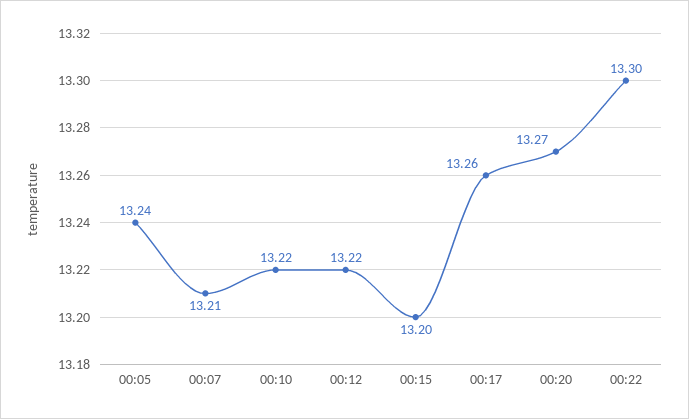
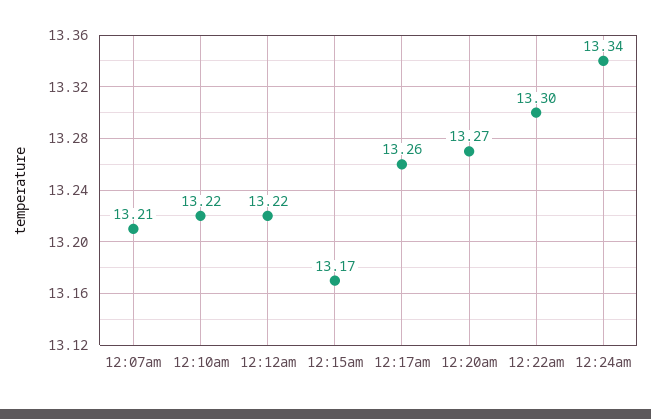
00:05: 13.24 -> none
00:15: 13.2 -> 13.17
12:24am: none -> 13.34

